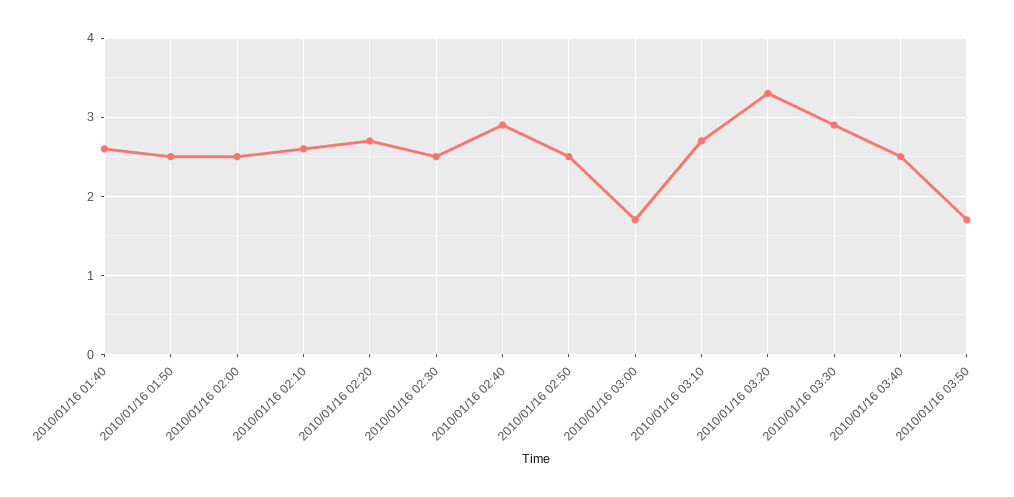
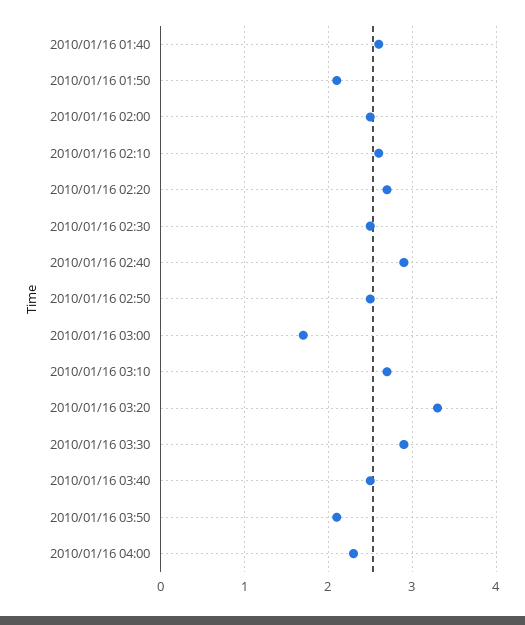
2010/01/16 01:50: 2.5 -> 2.1
2010/01/16 03:50: 1.7 -> 2.1
2010/01/16 04:00: none -> 2.3

